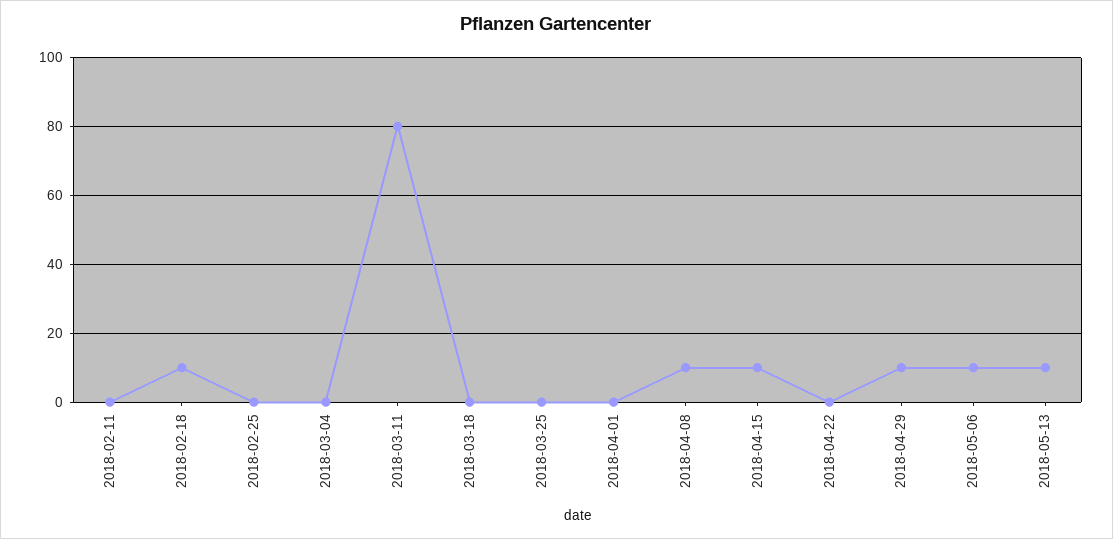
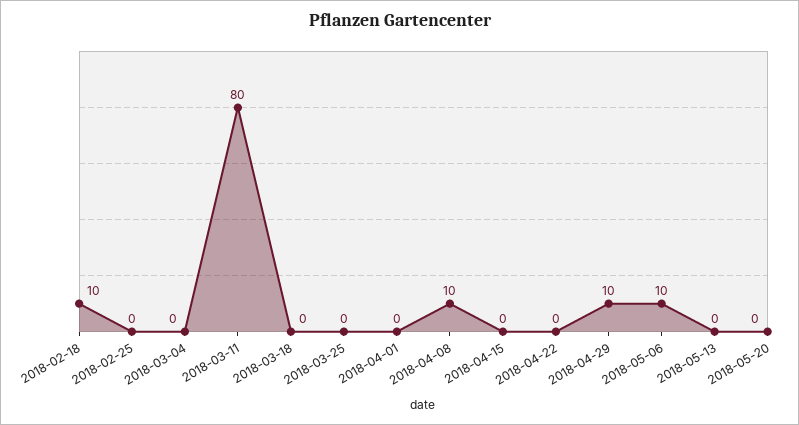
2018-02-11: 0 -> none
2018-04-15: 10 -> 0
2018-05-13: 10 -> 0
2018-05-20: none -> 0

